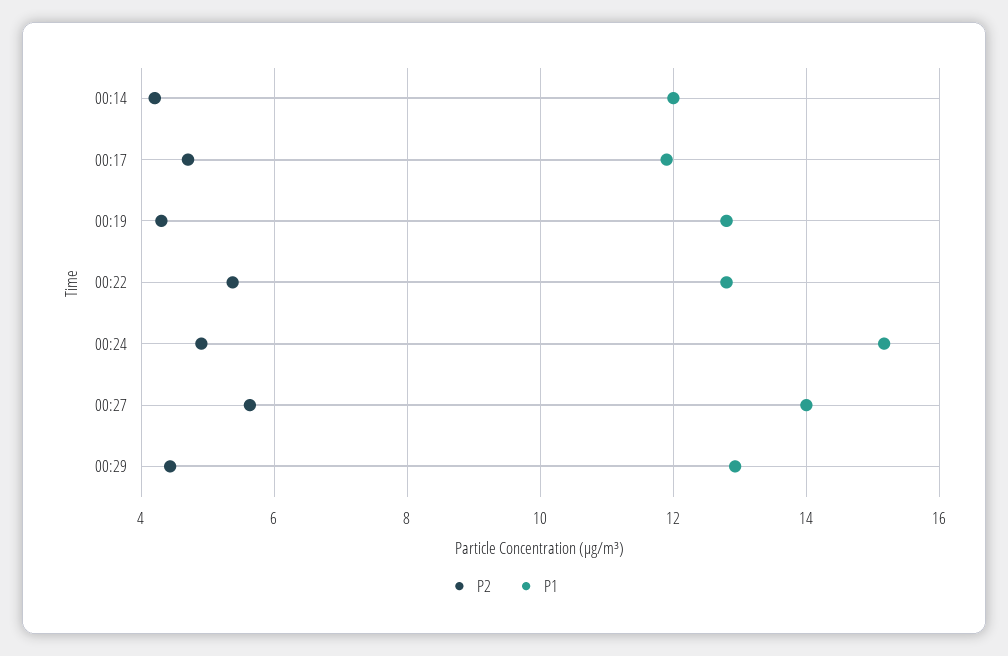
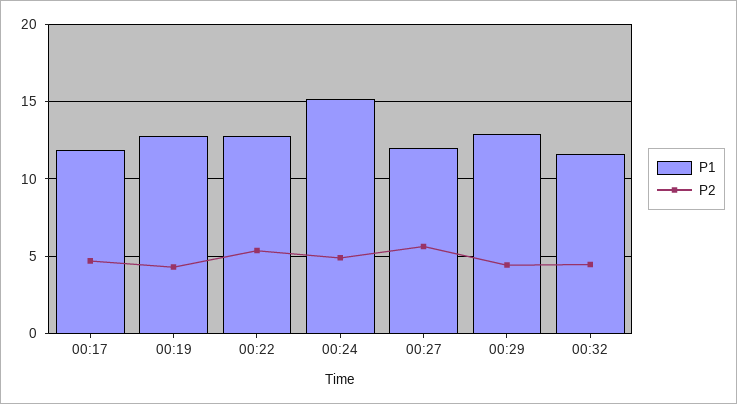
P2, 00:14: 4.2 -> none
P1, 00:14: 12 -> none
P1, 00:27: 14 -> 12
P1, 00:32: none -> 11.5
P2, 00:32: none -> 4.5

